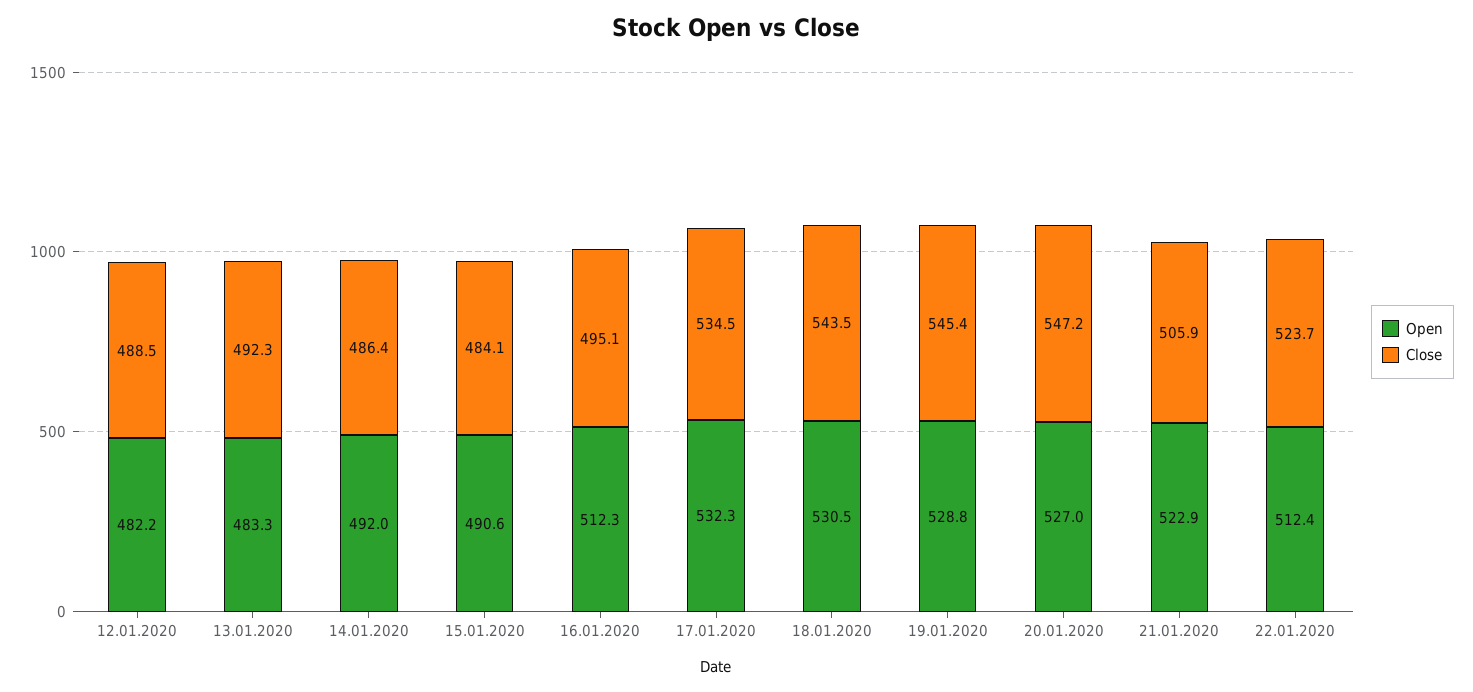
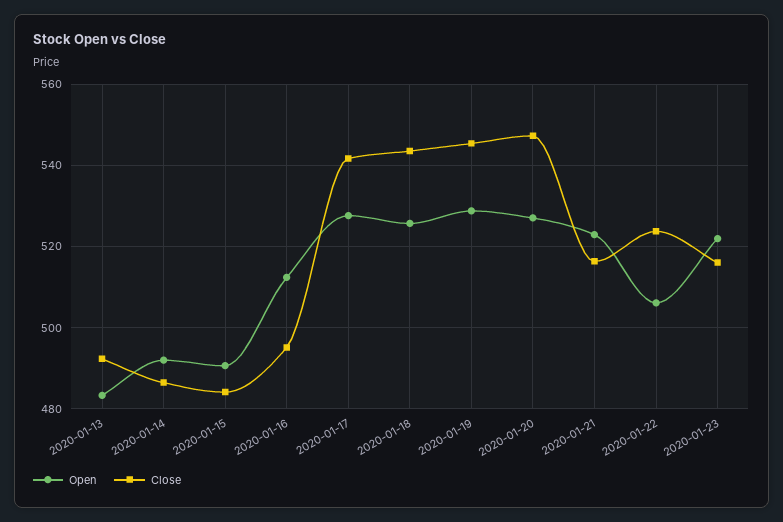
Open, 12.01.2020: 482.2 -> none
Close, 12.01.2020: 488.5 -> none
Open, 17.01.2020: 532.3 -> 528
Close, 17.01.2020: 534.5 -> 542
Open, 18.01.2020: 530.5 -> 526
Close, 21.01.2020: 505.9 -> 516
Open, 22.01.2020: 512.4 -> 506
Open, 2020-01-23: none -> 522
Close, 2020-01-23: none -> 516

